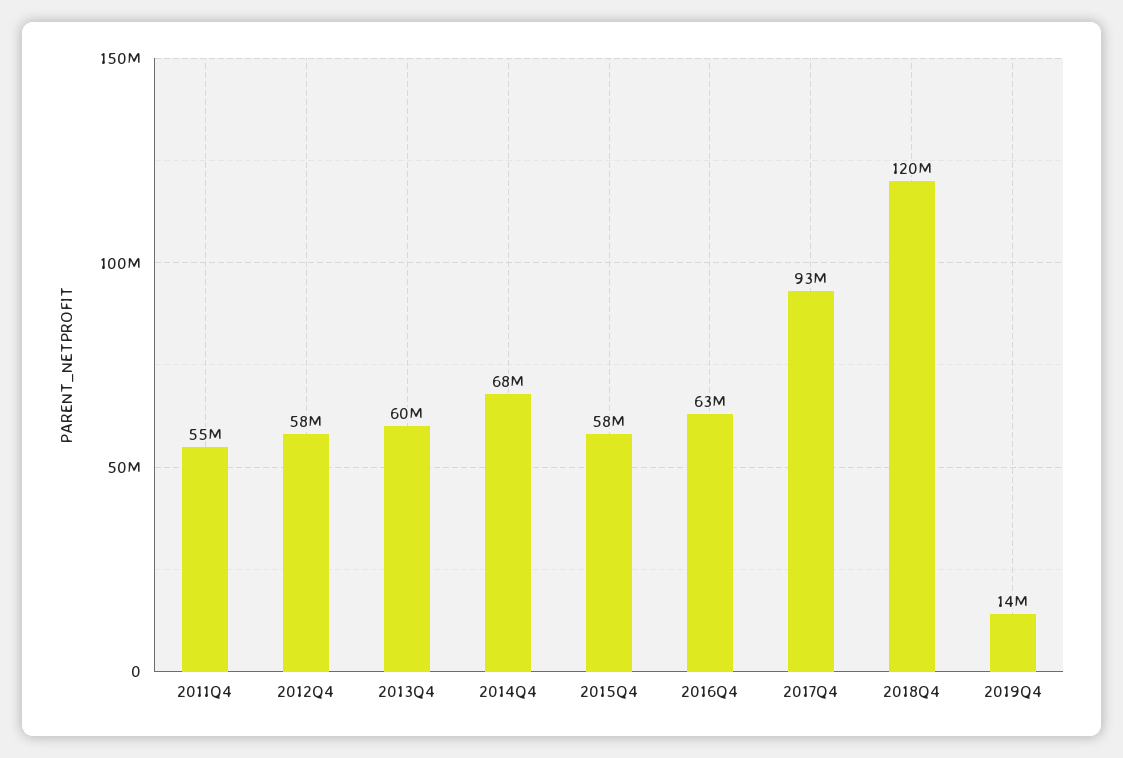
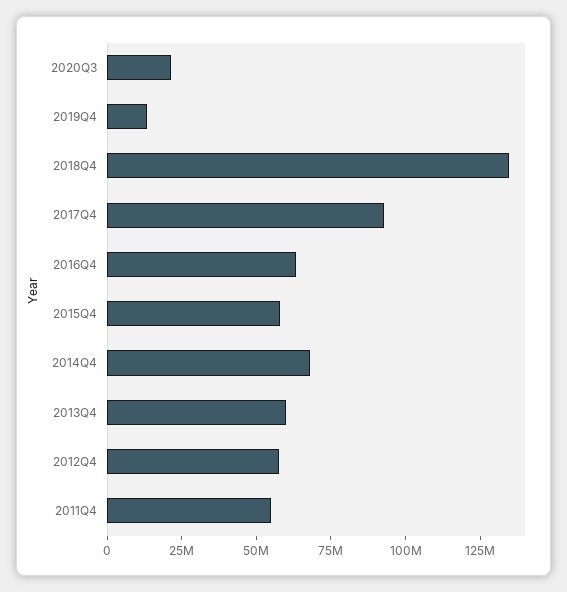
2018Q4: 120000000 -> 135000000
2020Q3: none -> 20000000

